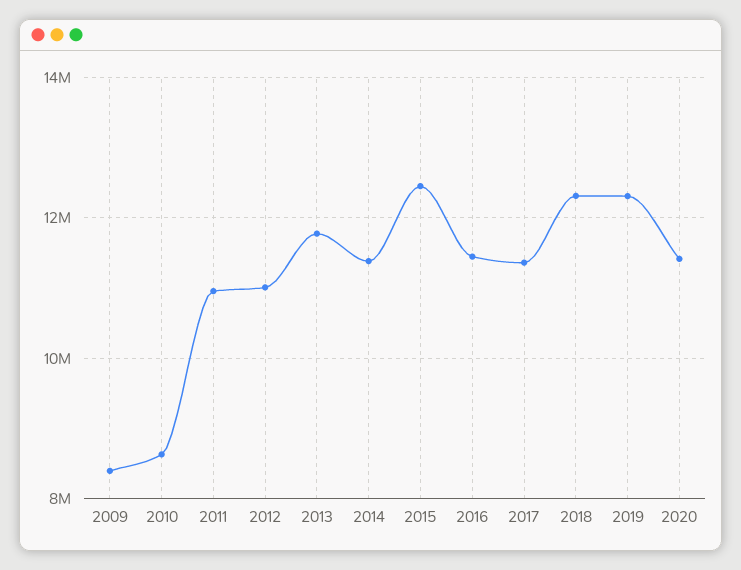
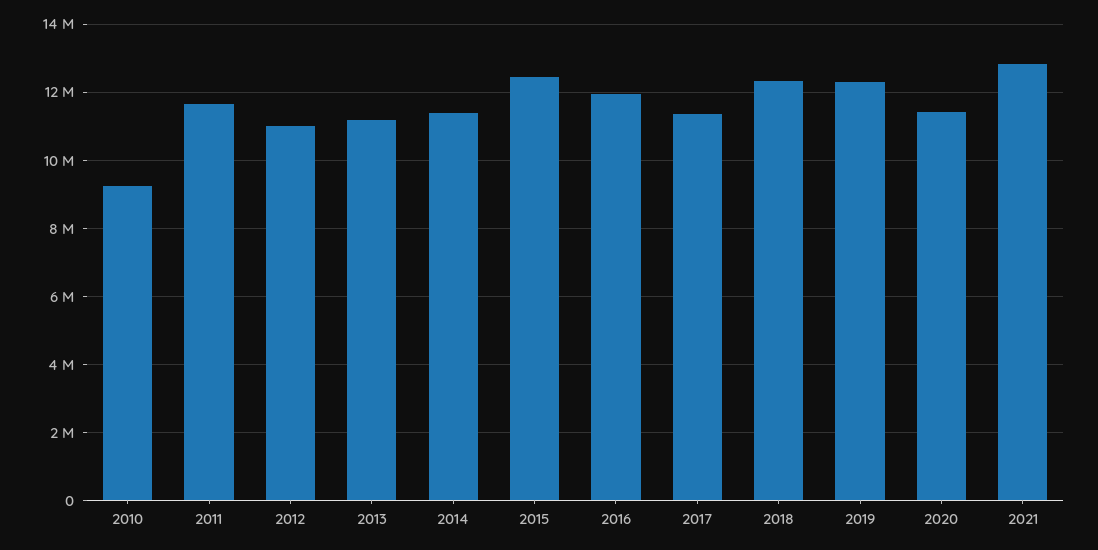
2009: 8400000 -> none
2010: 8600000 -> 9200000
2011: 11000000 -> 11600000
2013: 11800000 -> 11200000
2016: 11400000 -> 12000000
2021: none -> 12800000

